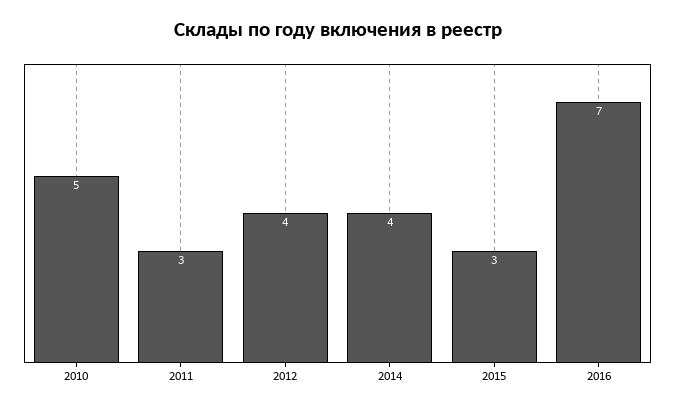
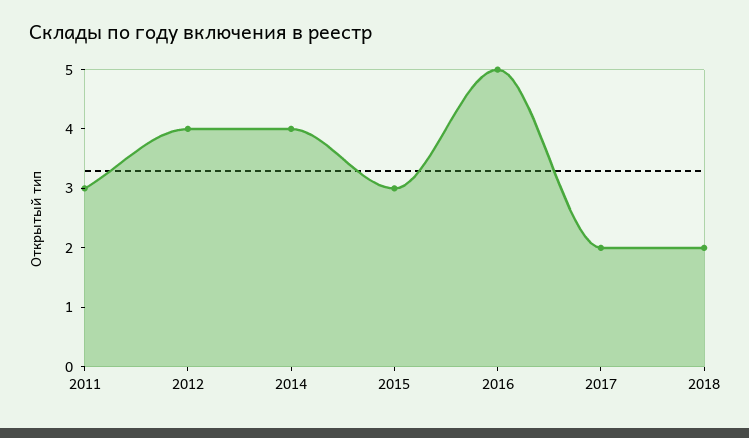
2010: 5 -> none
2016: 7 -> 5
2017: none -> 2
2018: none -> 2

